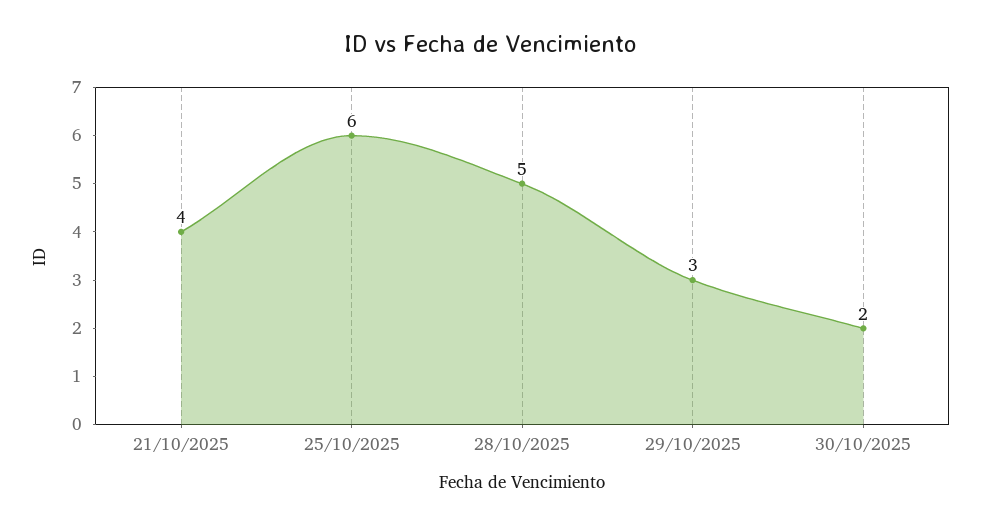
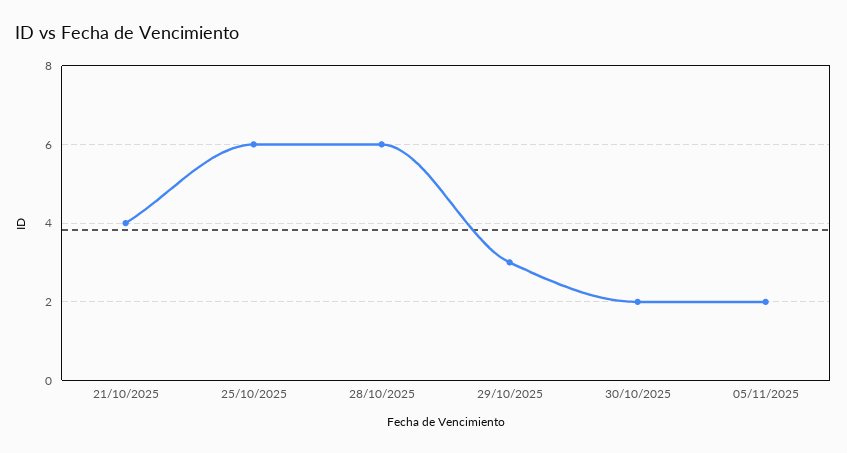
28/10/2025: 5 -> 6
05/11/2025: none -> 2

